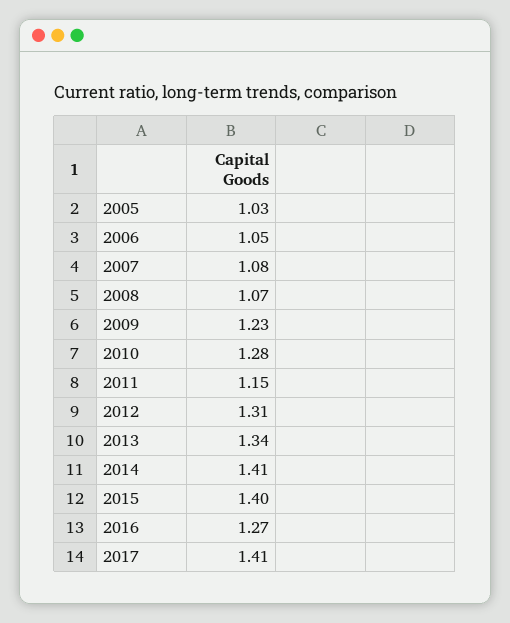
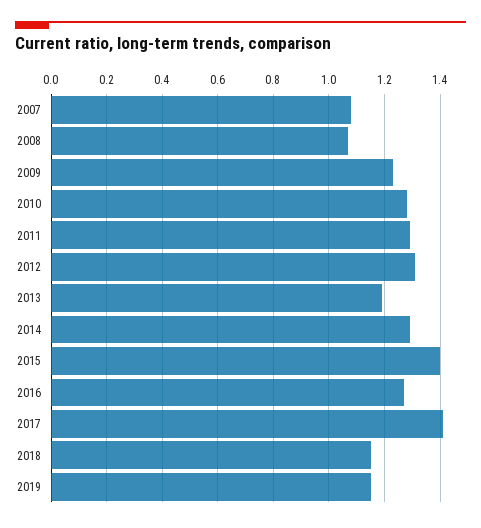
2005: 1.03 -> none
2006: 1.05 -> none
2011: 1.15 -> 1.3
2013: 1.34 -> 1.2
2014: 1.41 -> 1.3
2018: none -> 1.15
2019: none -> 1.15

